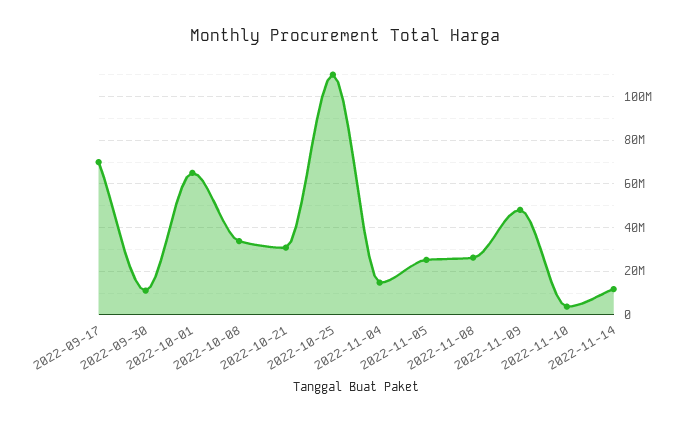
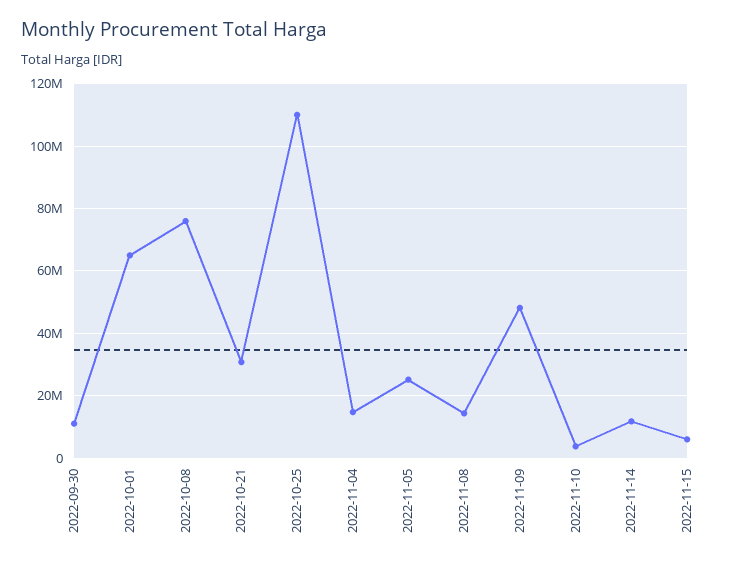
2022-09-17: 70000000 -> none
2022-10-08: 35000000 -> 76000000
2022-11-08: 25000000 -> 14000000
2022-11-15: none -> 6000000

